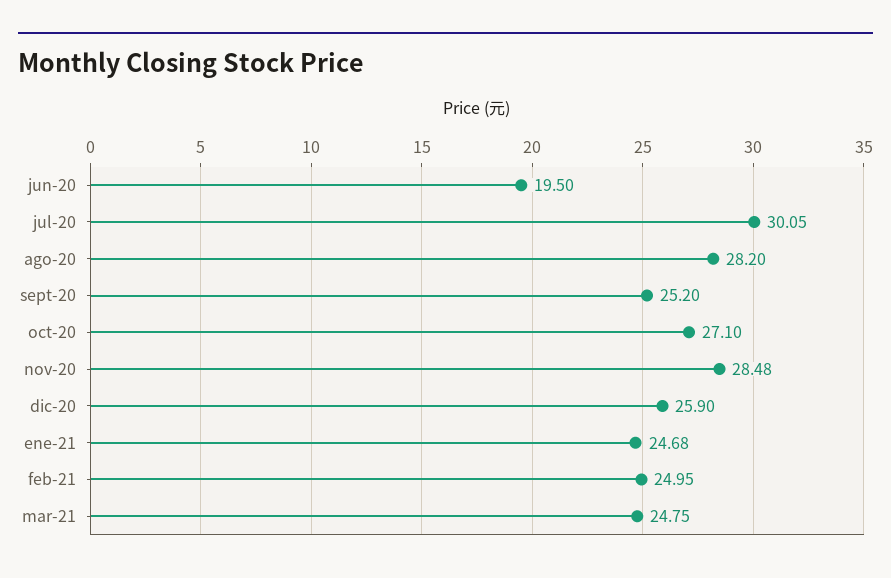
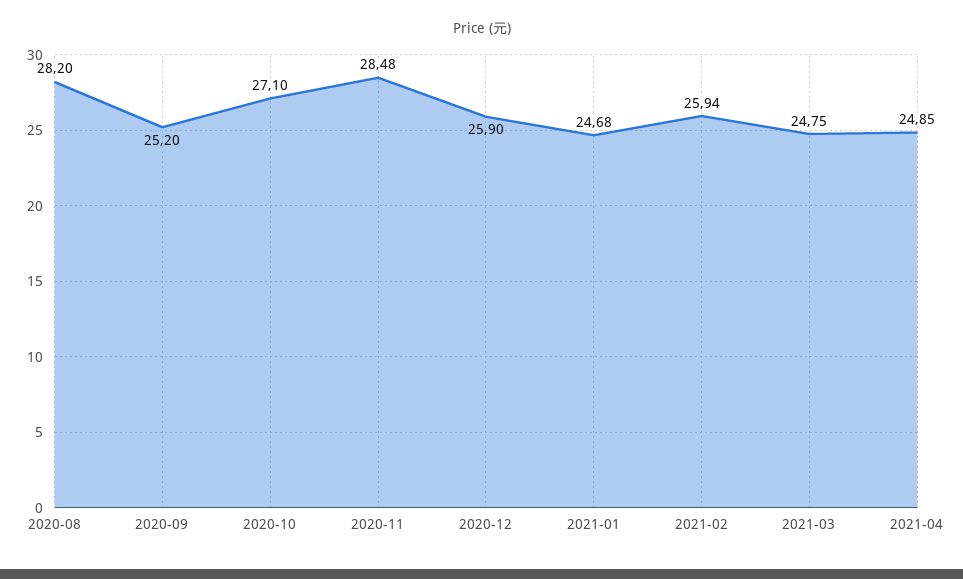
jun-20: 19.5 -> none
jul-20: 30.05 -> none
feb-21: 24.95 -> 25.94
2021-04: none -> 24.85

